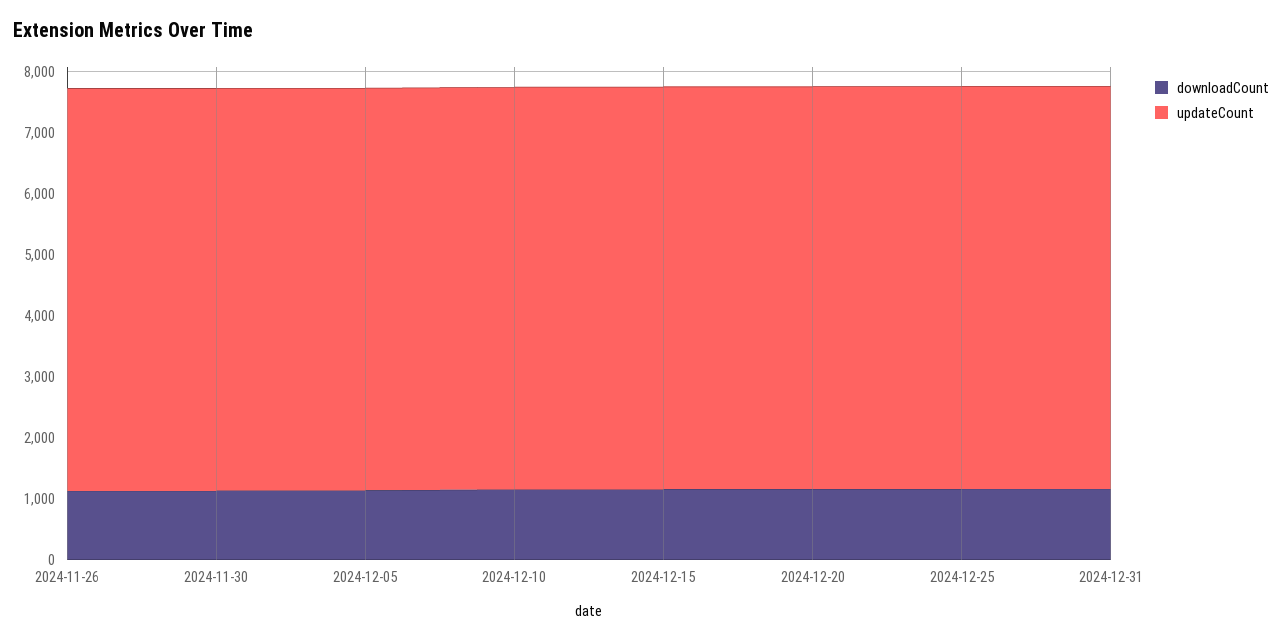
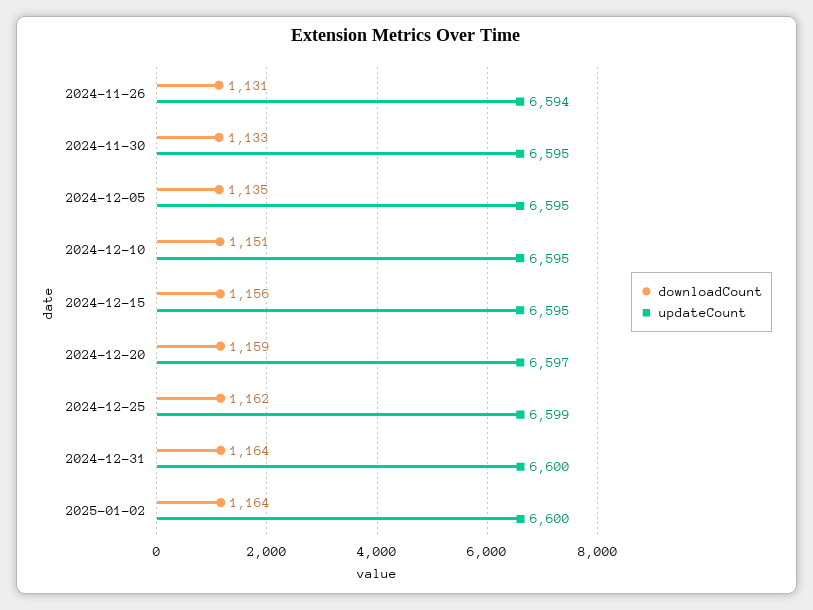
downloadCount, 2025-01-02: none -> 1164
updateCount, 2025-01-02: none -> 6600

